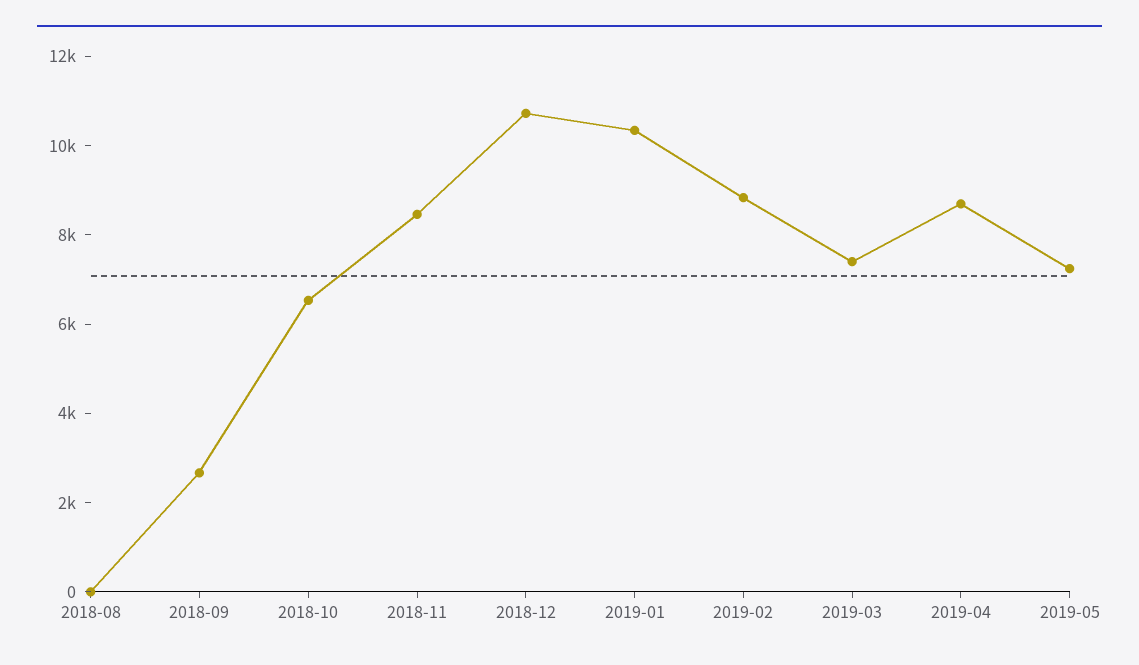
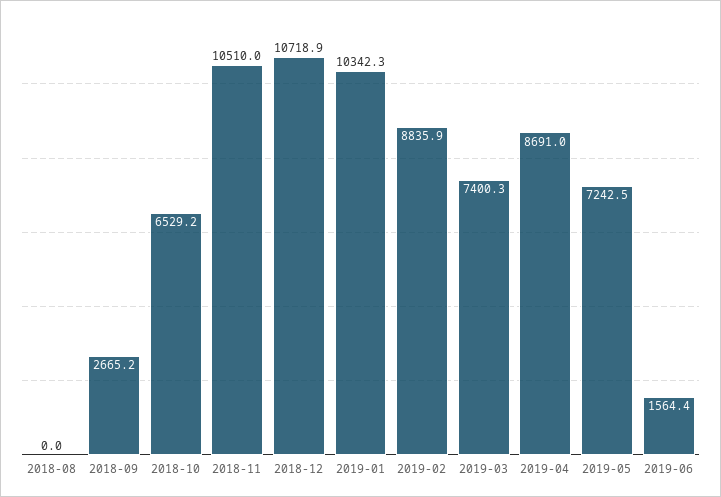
2018-11: 8500 -> 10510
2019-06: none -> 1564.4

